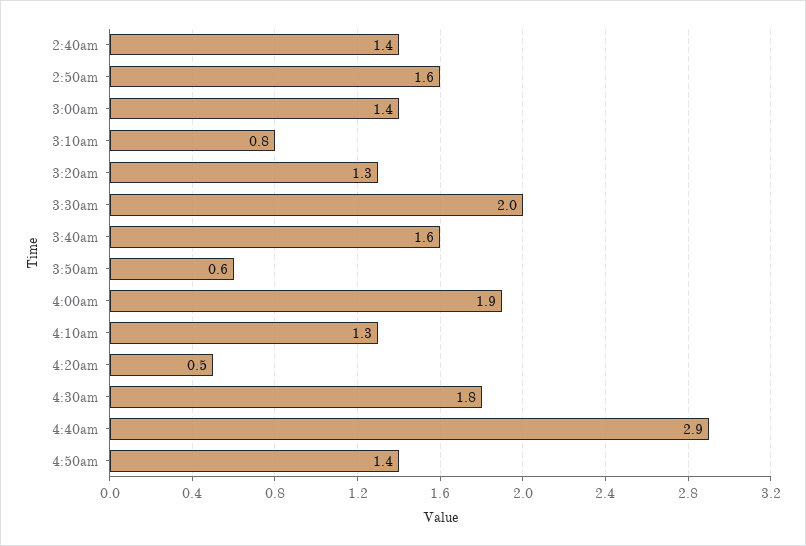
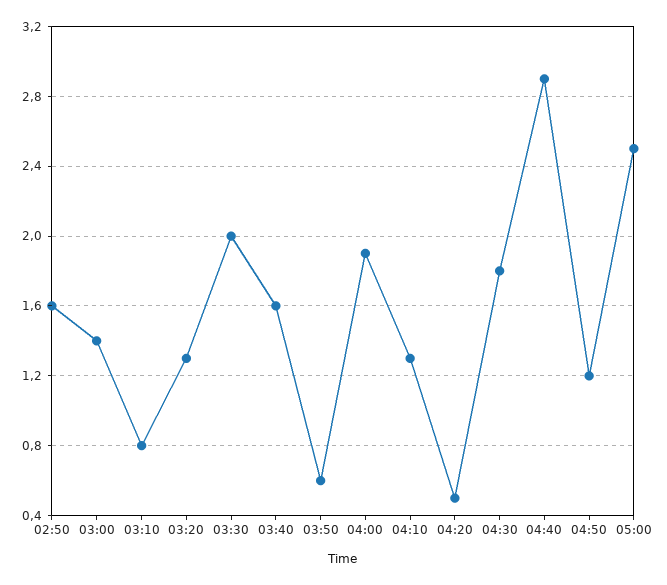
2:40am: 1.4 -> none
4:50am: 1.4 -> 1.2
05:00: none -> 2.5

